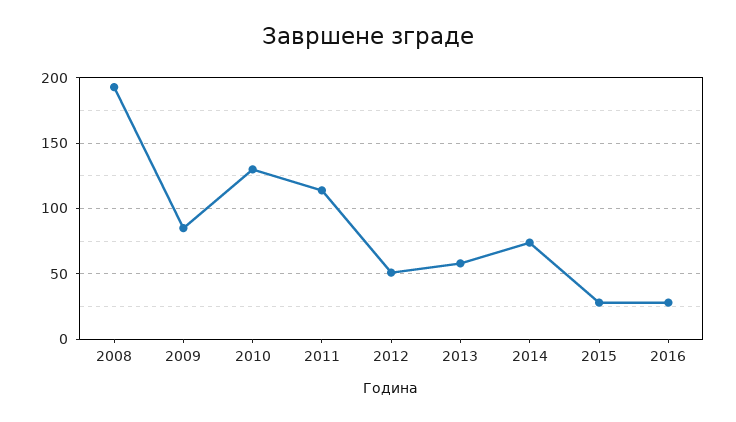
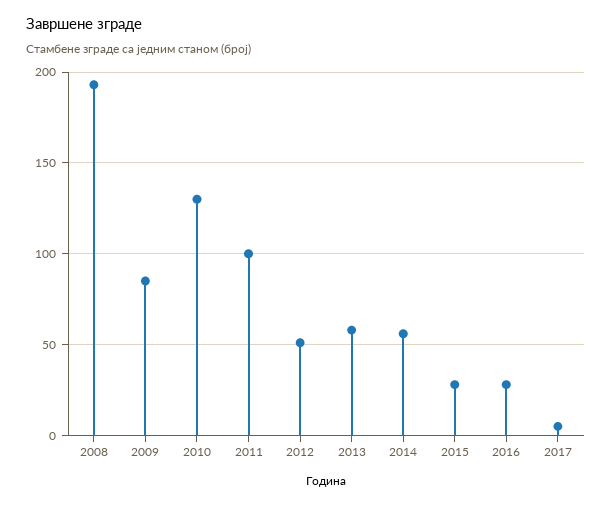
2011: 115 -> 100
2014: 75 -> 55
2017: none -> 5

